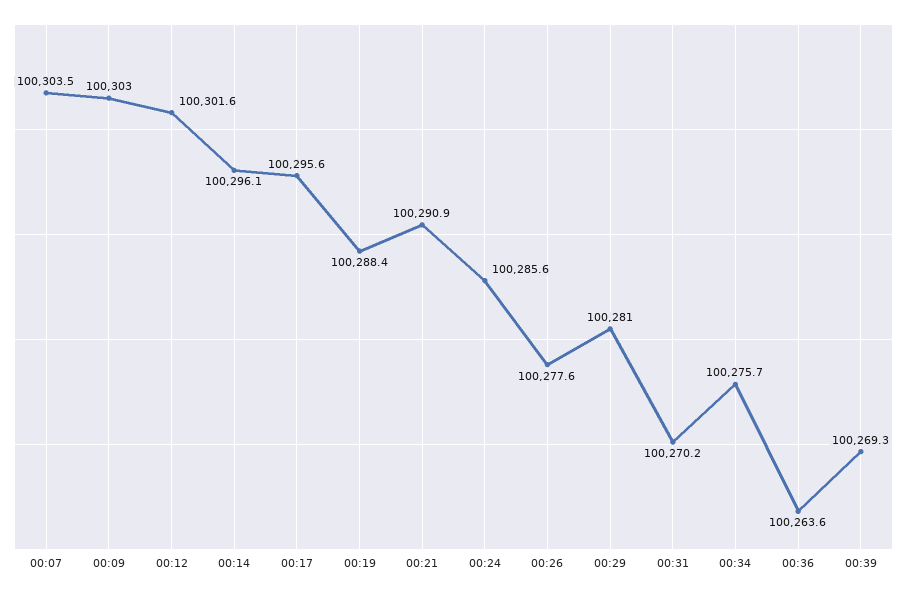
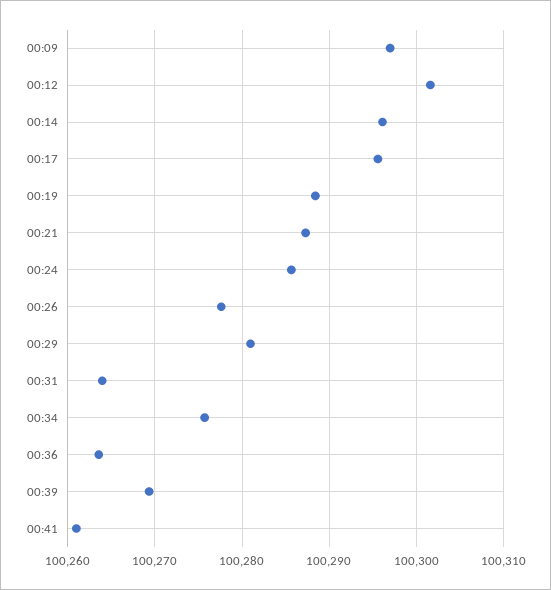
00:07: 100303.5 -> none
00:09: 100303 -> 100297
00:21: 100290.9 -> 100287
00:31: 100270.2 -> 100264
00:41: none -> 100261

